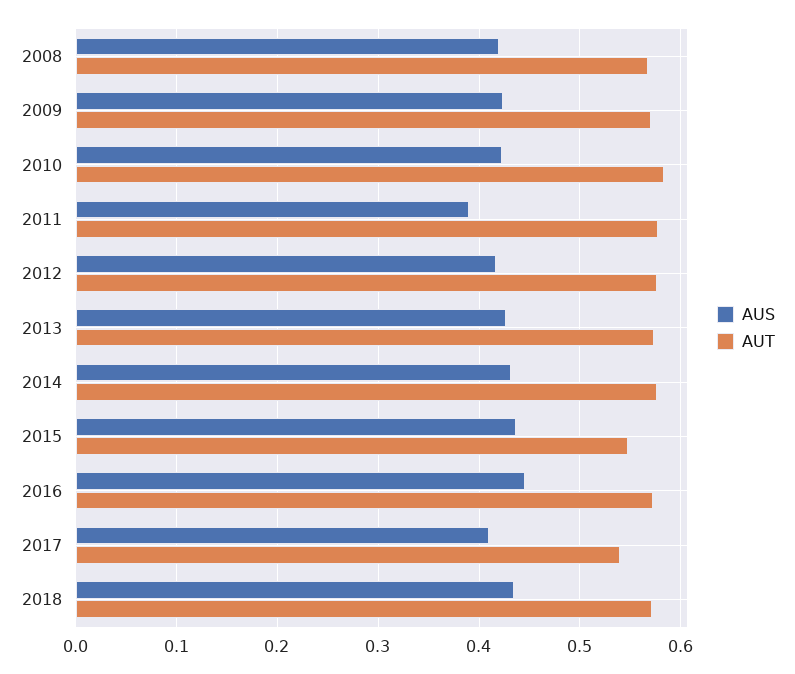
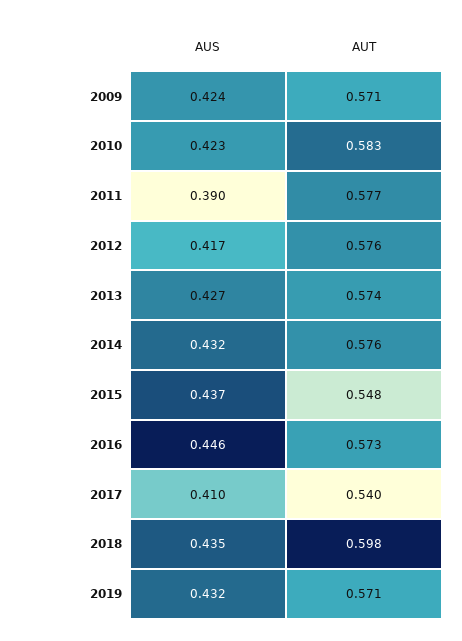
AUS, 2008: 0.42 -> none
AUT, 2008: 0.57 -> none
AUT, 2018: 0.57 -> 0.598
AUS, 2019: none -> 0.432
AUT, 2019: none -> 0.571

